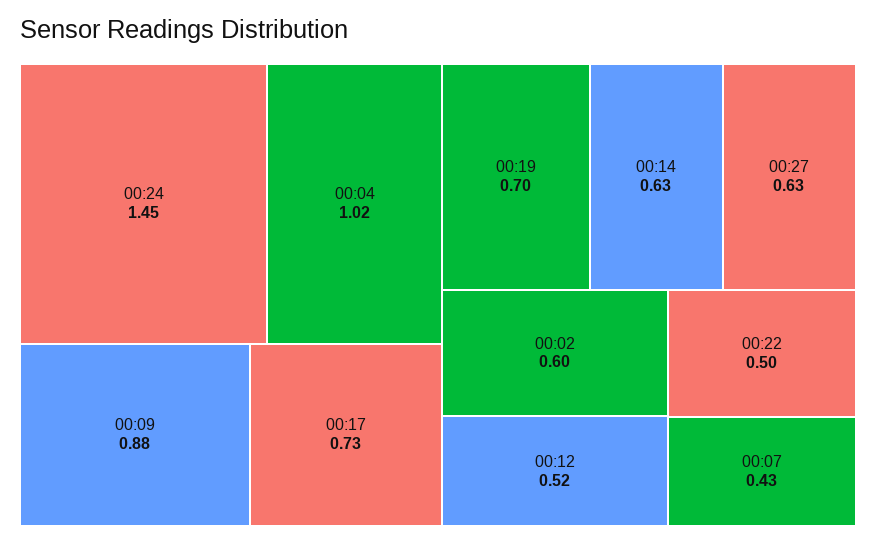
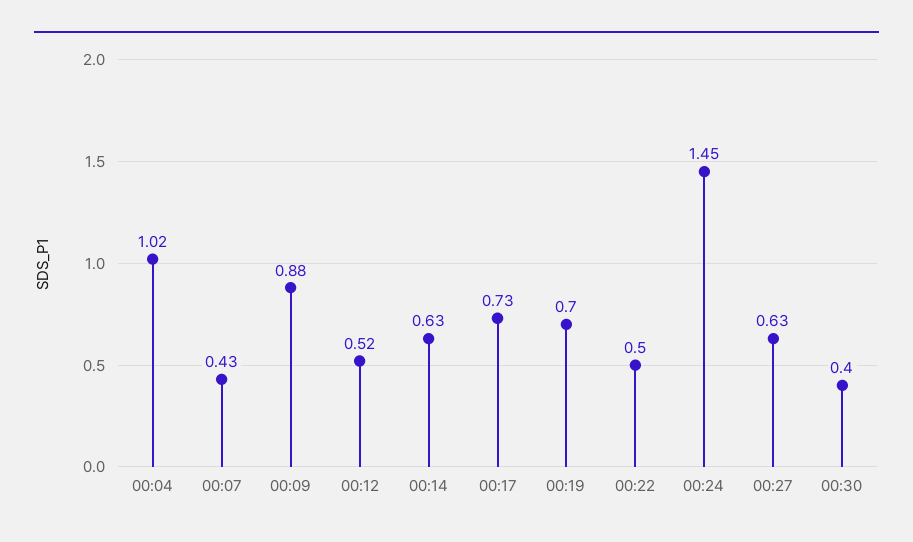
00:02: 0.6 -> none
00:30: none -> 0.4

